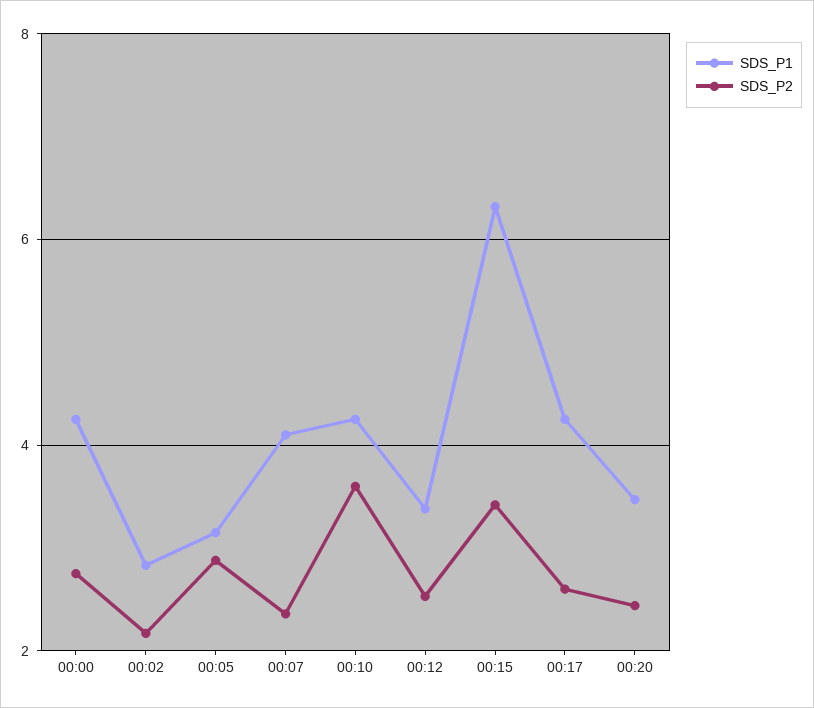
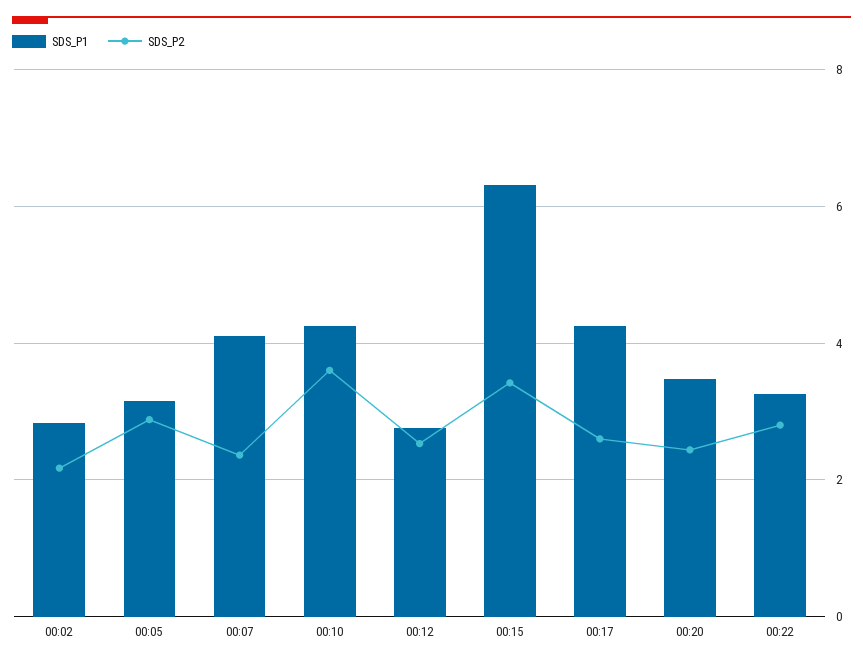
SDS_P1, 00:00: 4.2 -> none
SDS_P2, 00:00: 2.8 -> none
SDS_P1, 00:12: 3.4 -> 2.8
SDS_P1, 00:22: none -> 3.2
SDS_P2, 00:22: none -> 2.8

